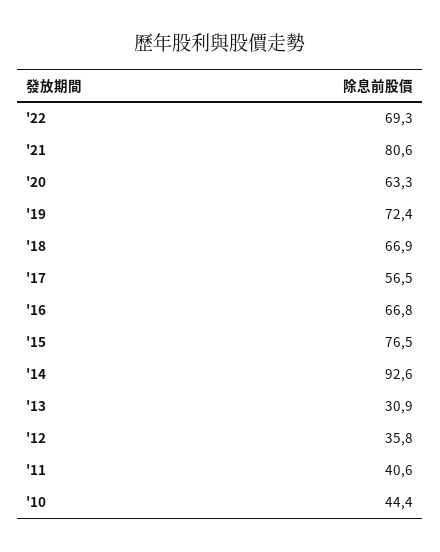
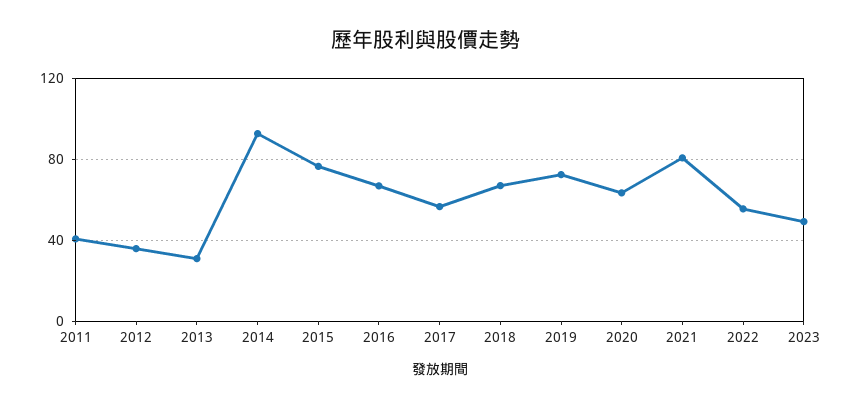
'22: 69.3 -> 55
'10: 44.4 -> none
2023: none -> 50

